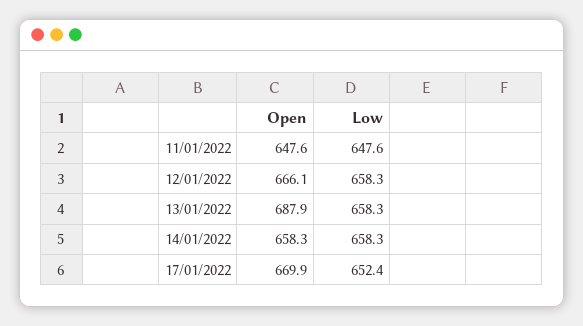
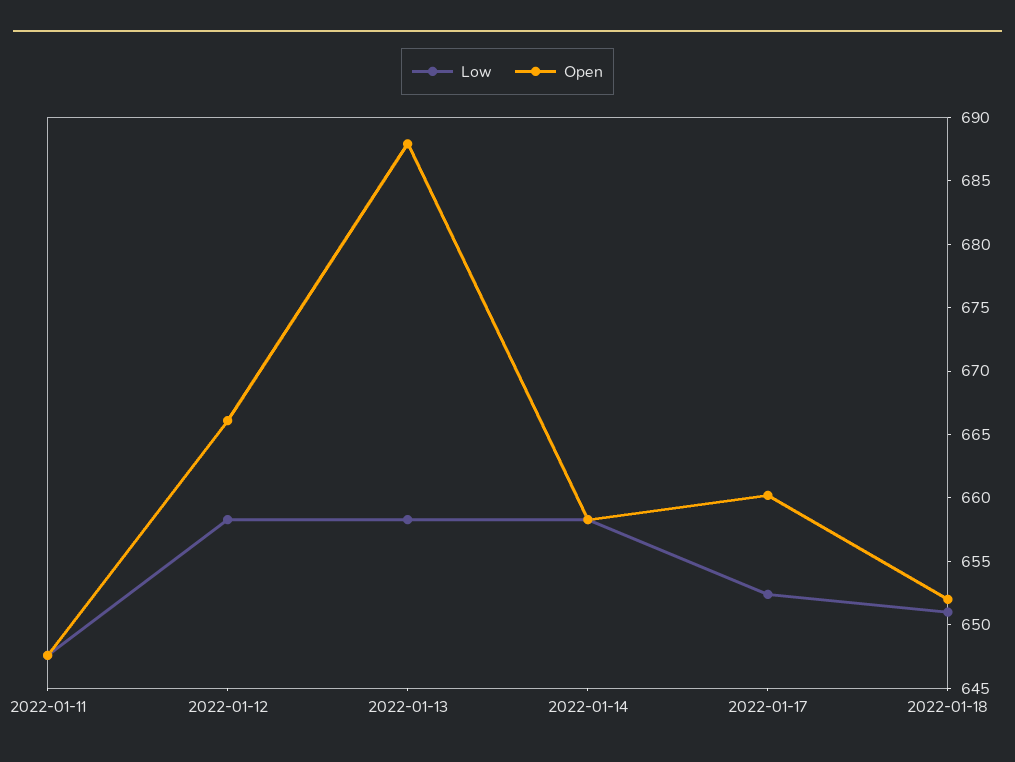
Open, 17/01/2022: 669.9 -> 660
Low, 2022-01-18: none -> 651
Open, 2022-01-18: none -> 652

